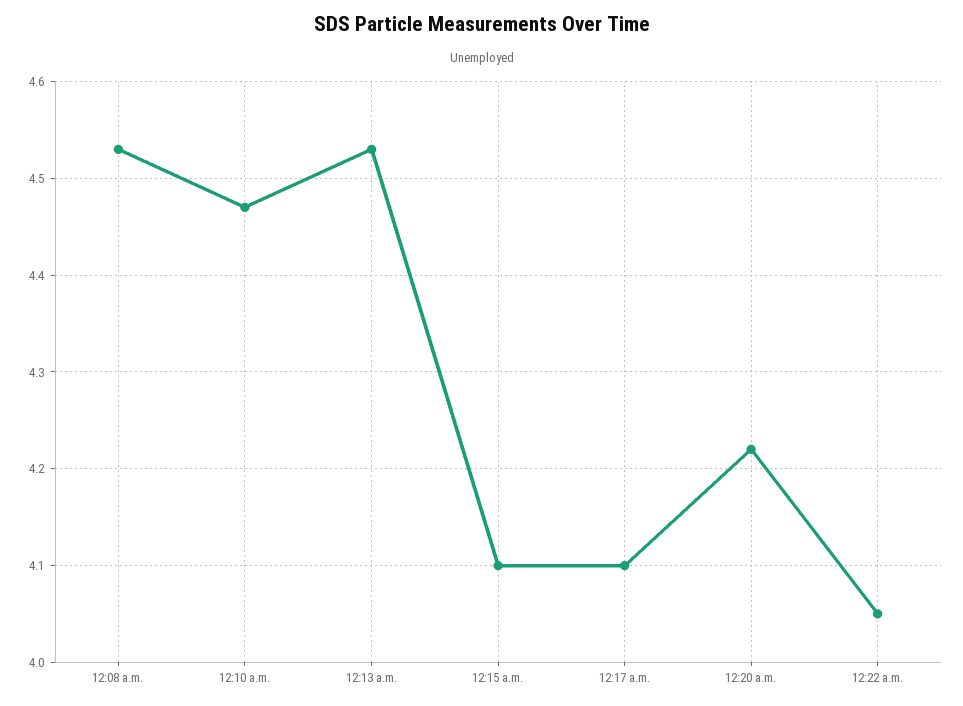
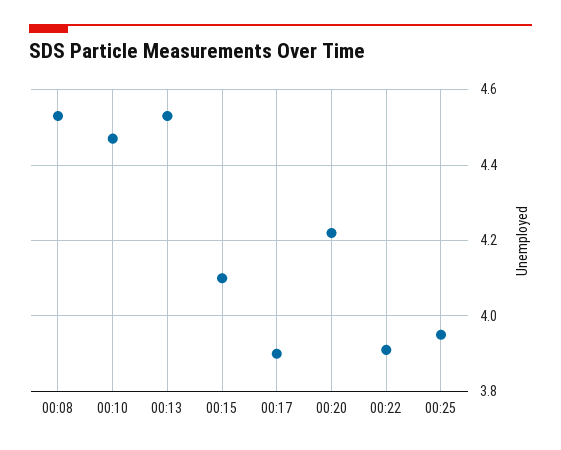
12:17 a.m.: 4.1 -> 3.9
12:22 a.m.: 4.05 -> 3.9
00:25: none -> 3.95

